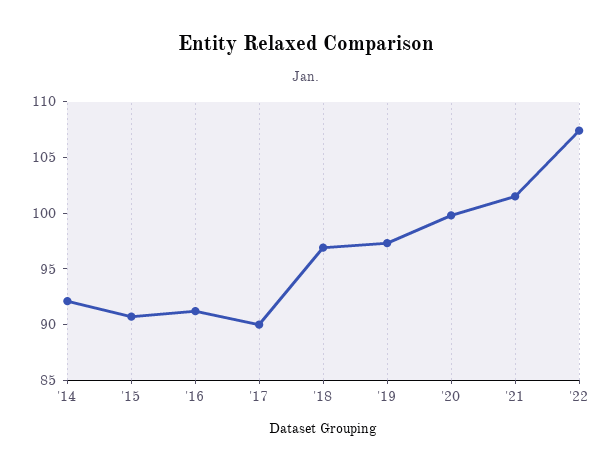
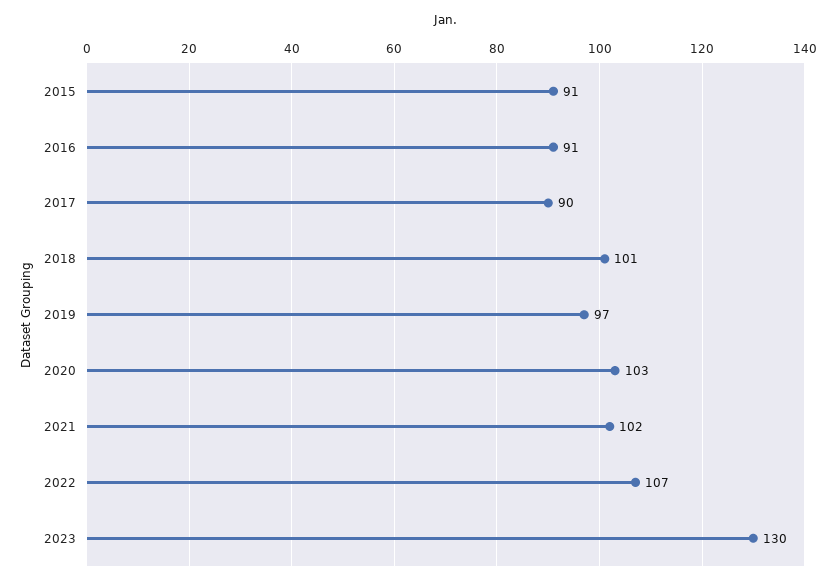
'14: 92 -> none
'18: 97 -> 101
'20: 100 -> 103
2023: none -> 130

